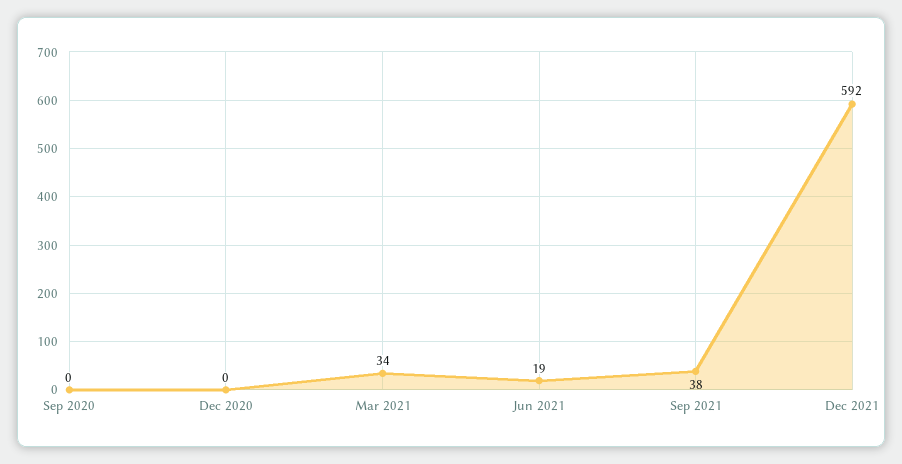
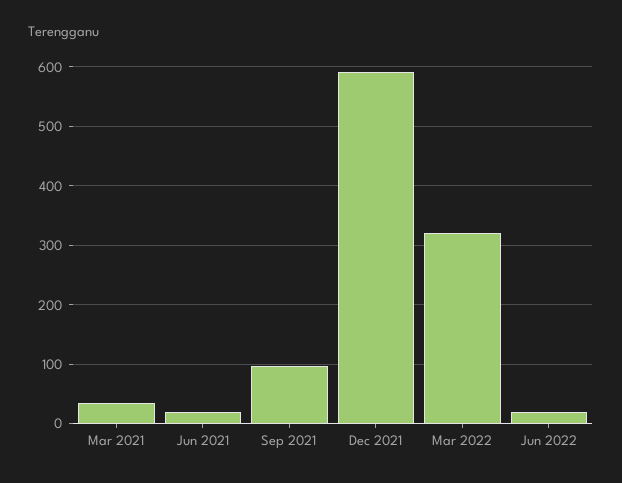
Sep 2020: 0 -> none
Dec 2020: 0 -> none
Sep 2021: 38 -> 100
Mar 2022: none -> 320
Jun 2022: none -> 20

